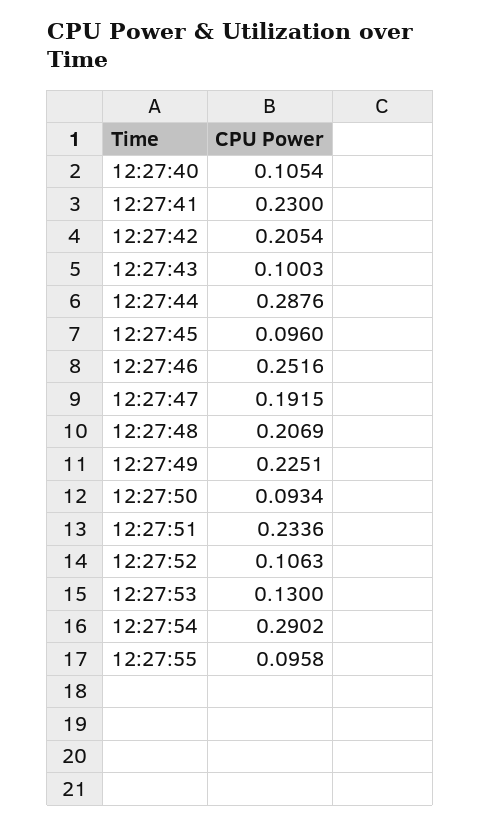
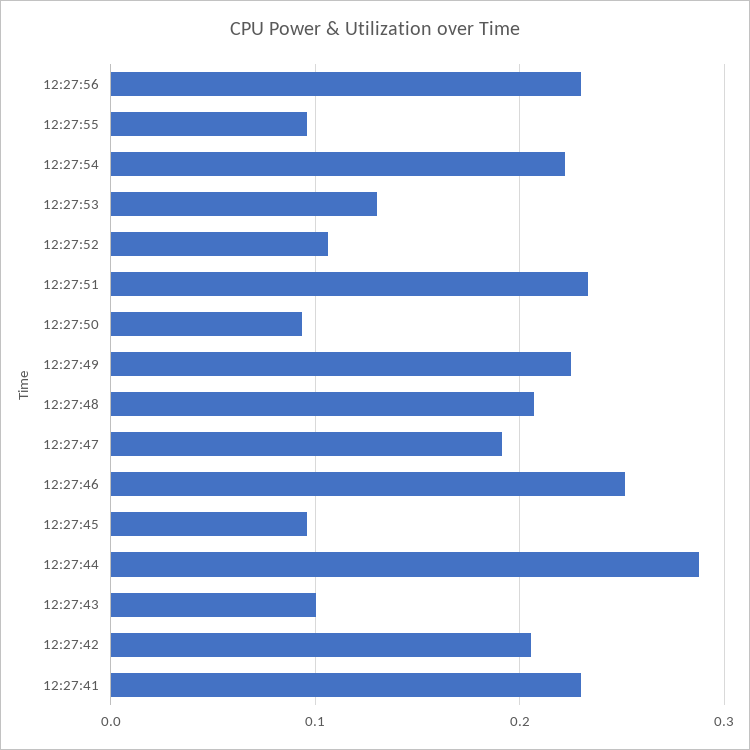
12:27:40: 0.1054 -> none
12:27:54: 0.2902 -> 0.22
12:27:56: none -> 0.23

